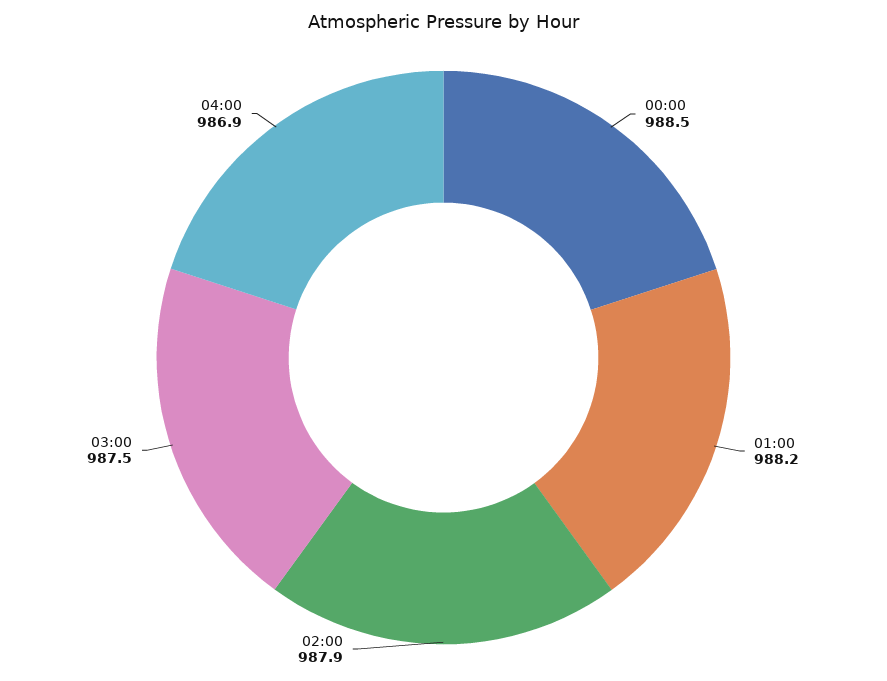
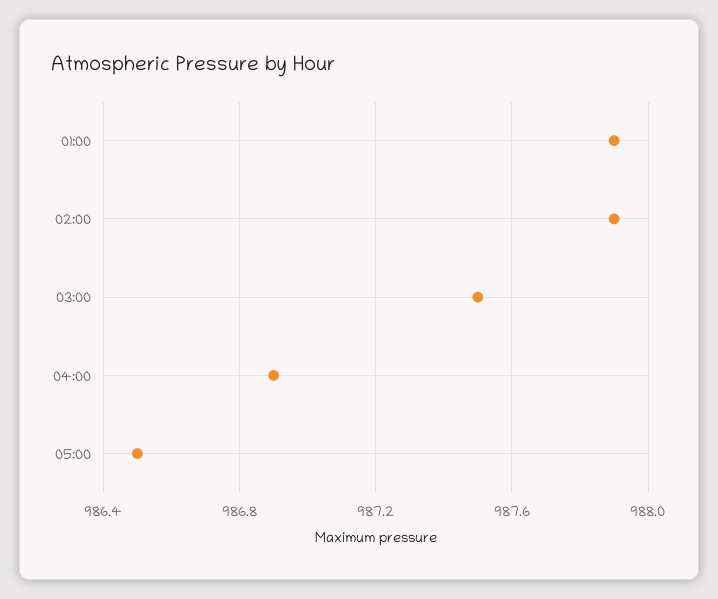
00:00: 988.5 -> none
01:00: 988.2 -> 987.9
05:00: none -> 986.5

